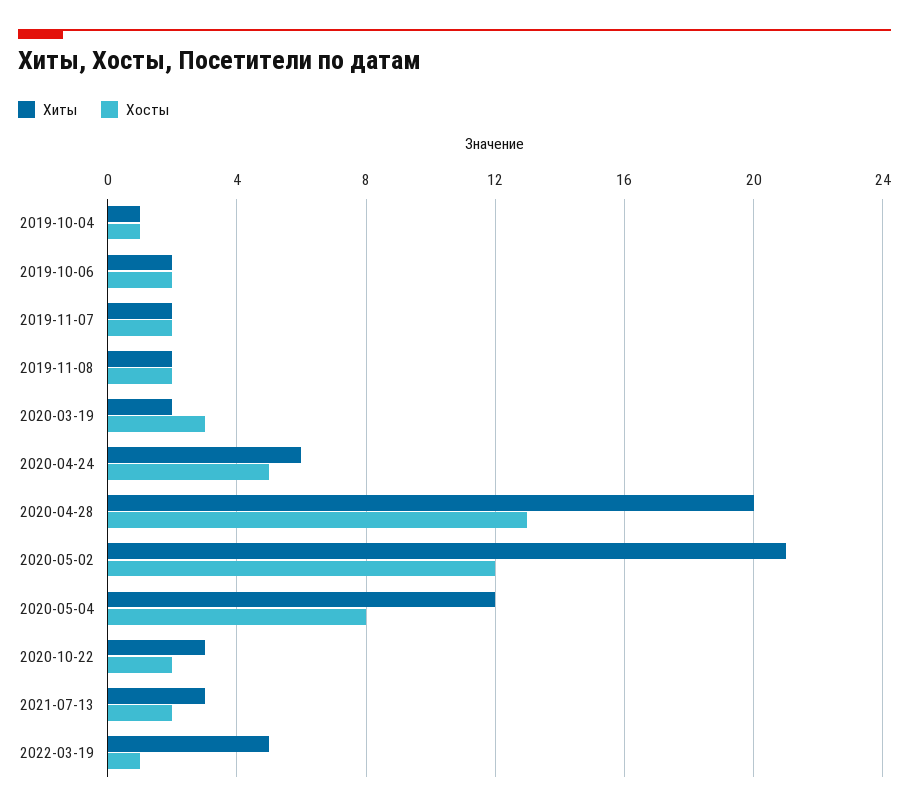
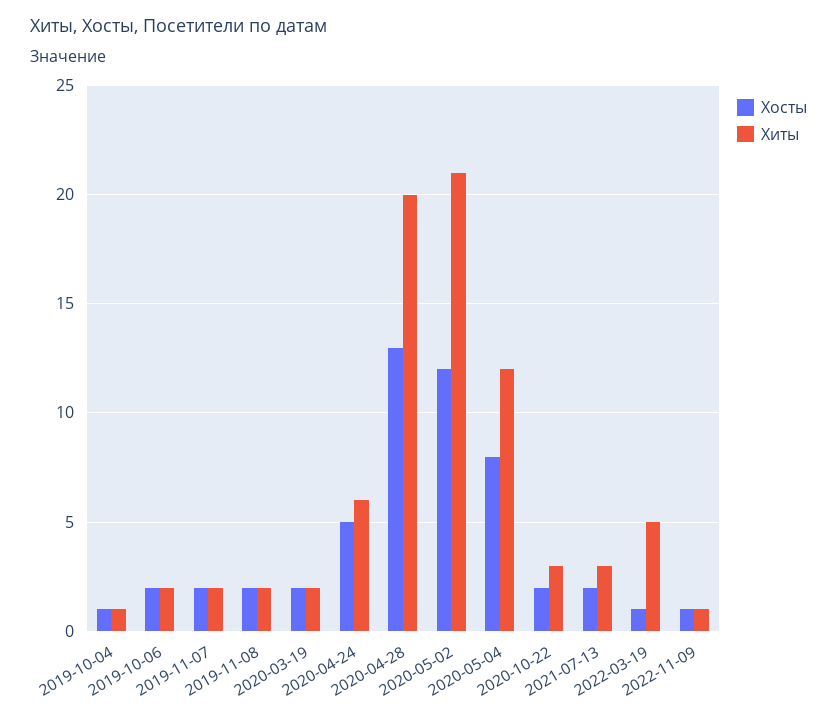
Хосты, 2020-03-19: 3 -> 2
Хосты, 2022-11-09: none -> 1
Хиты, 2022-11-09: none -> 1

